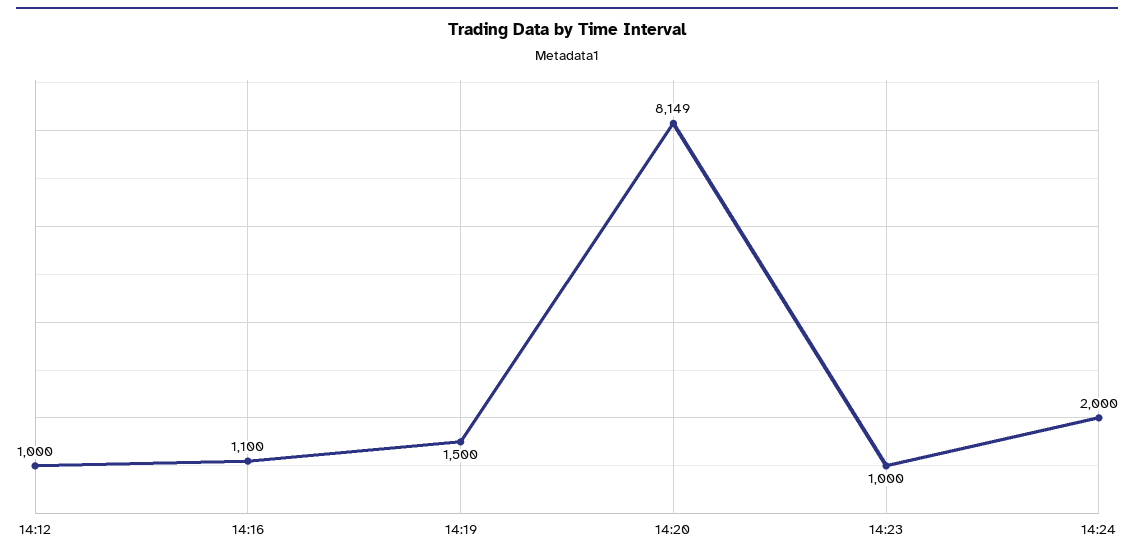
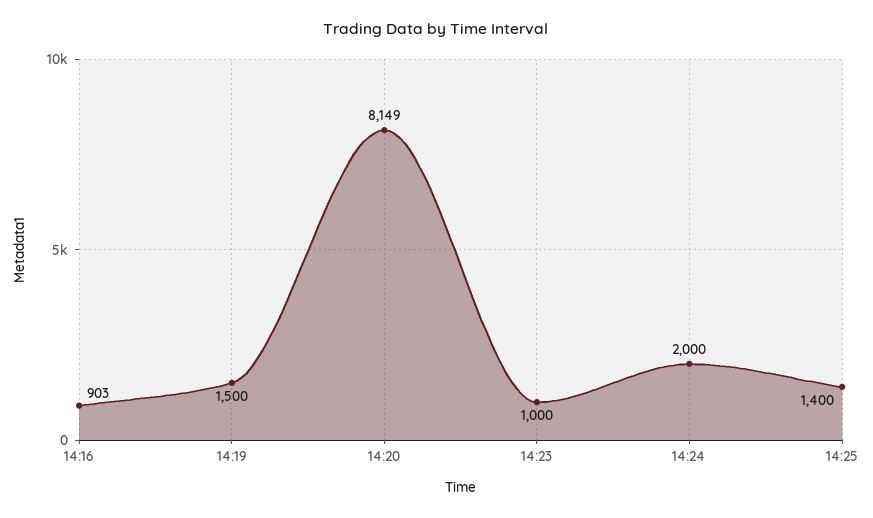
14:12: 1000 -> none
14:16: 1100 -> 903
14:25: none -> 1400

